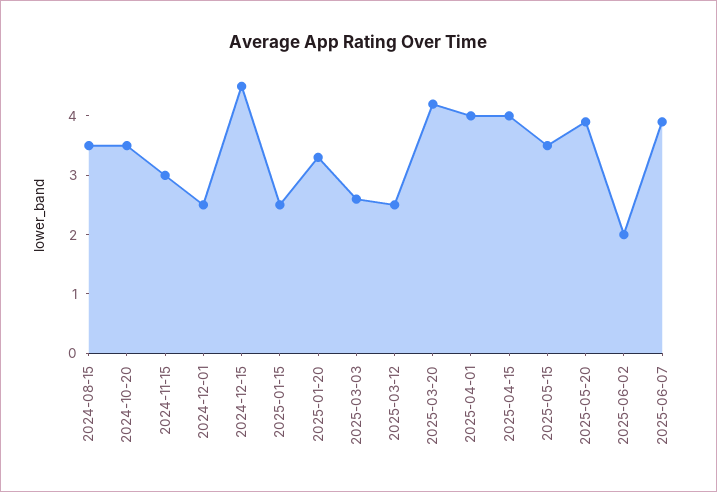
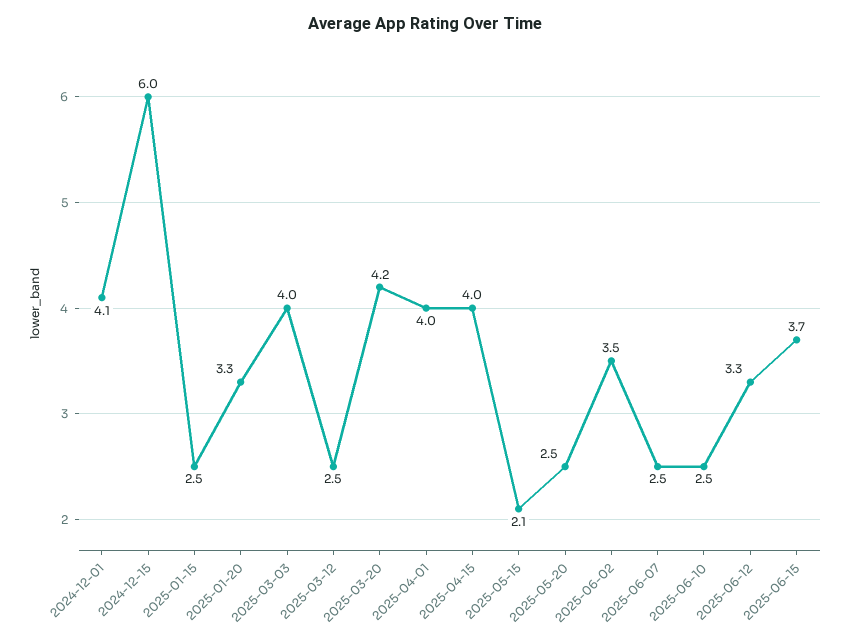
2024-08-15: 3.5 -> none
2024-10-20: 3.5 -> none
2024-11-15: 3 -> none
2024-12-01: 2.5 -> 4.1
2024-12-15: 4.5 -> 6
2025-03-03: 2.5 -> 4
2025-05-15: 3.5 -> 2.1
2025-05-20: 4 -> 2.5
2025-06-02: 2 -> 3.5
2025-06-07: 4 -> 2.5
2025-06-10: none -> 2.5
2025-06-12: none -> 3.3
2025-06-15: none -> 3.7

